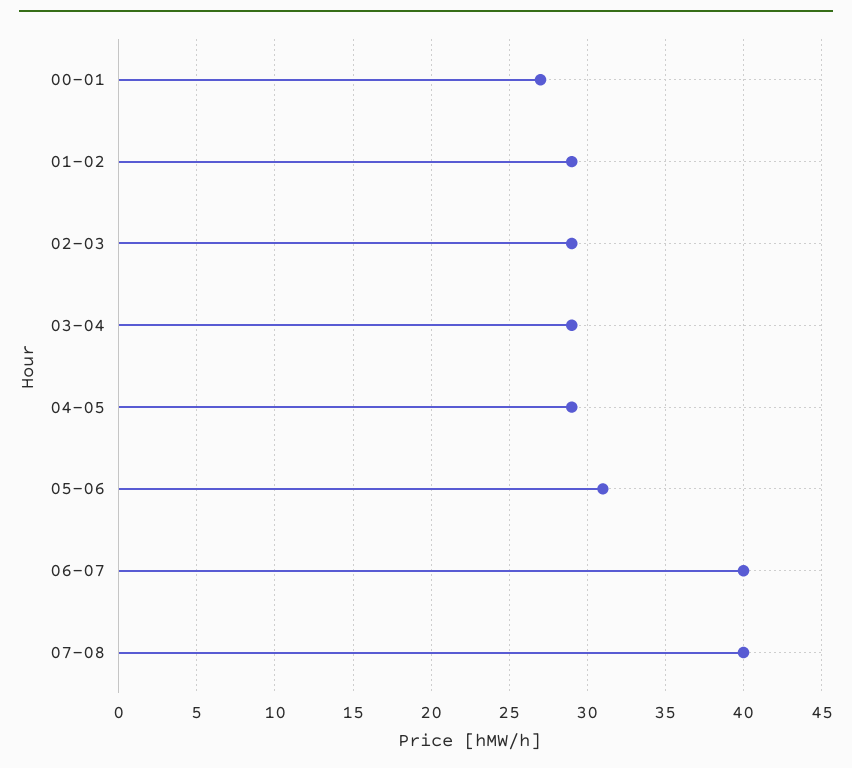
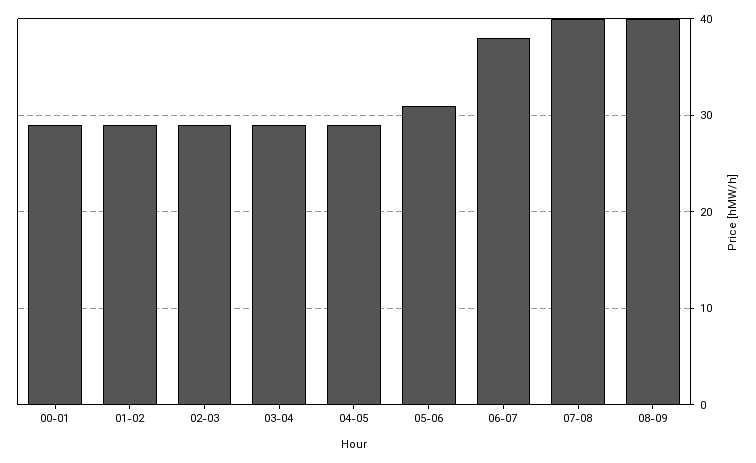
00-01: 27 -> 29
06-07: 40 -> 38
08-09: none -> 40

